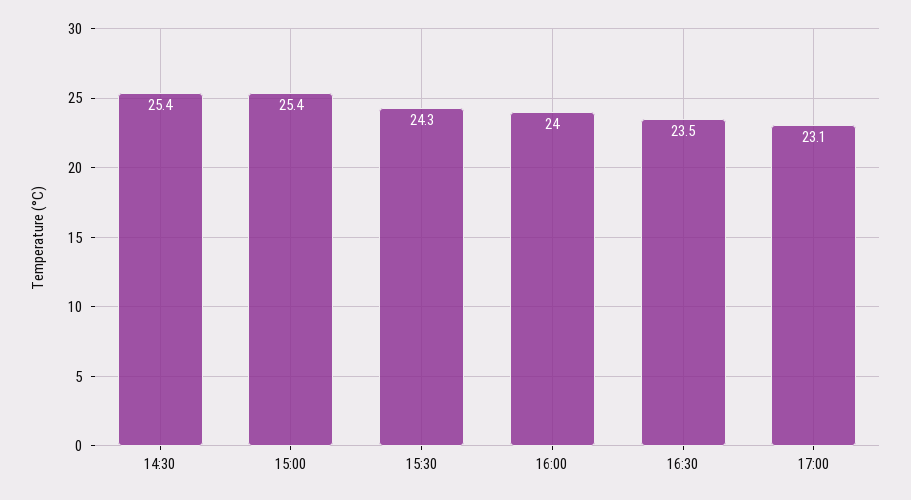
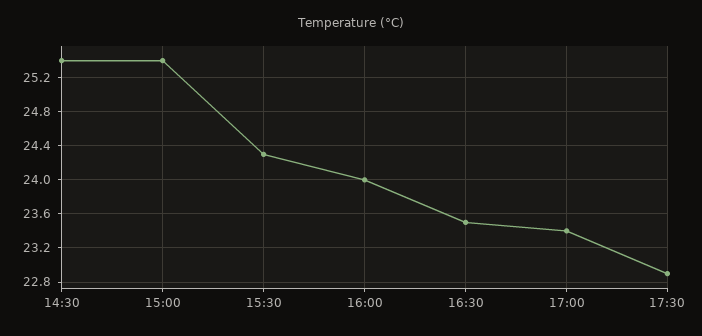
17:00: 23.1 -> 23.4
17:30: none -> 22.9

